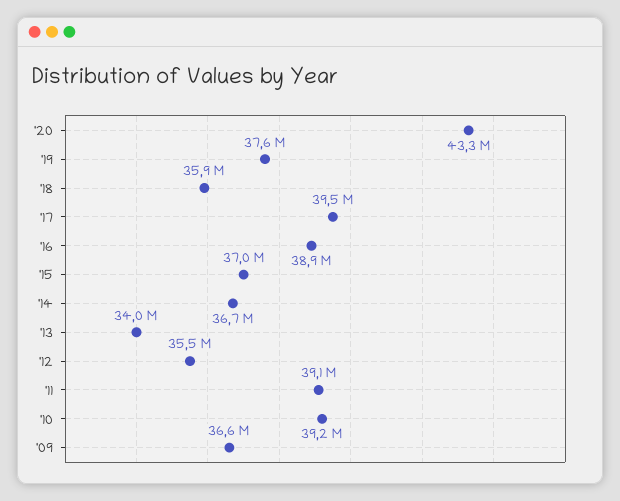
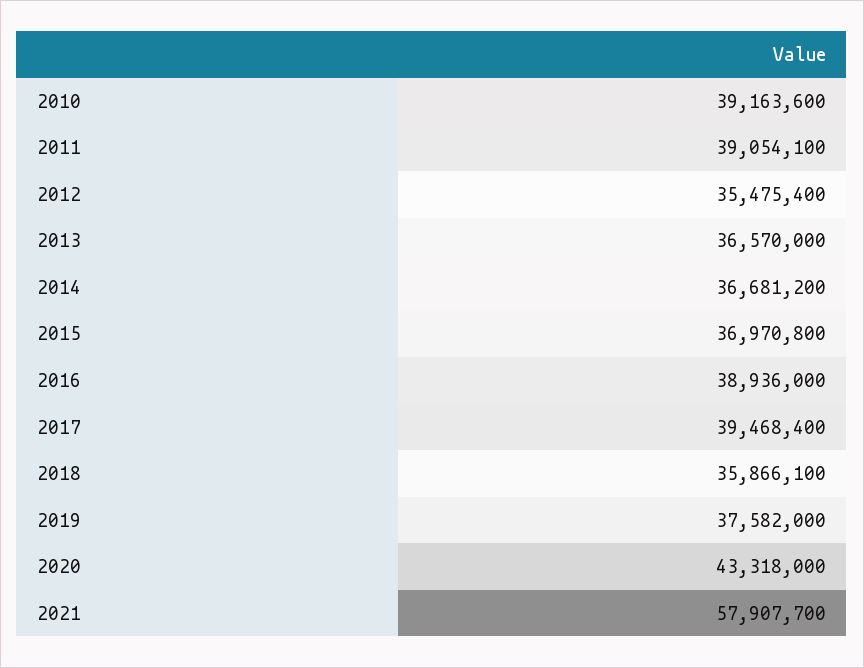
'13: 34000000 -> 36570000
'09: 36600000 -> none
2021: none -> 57907700

